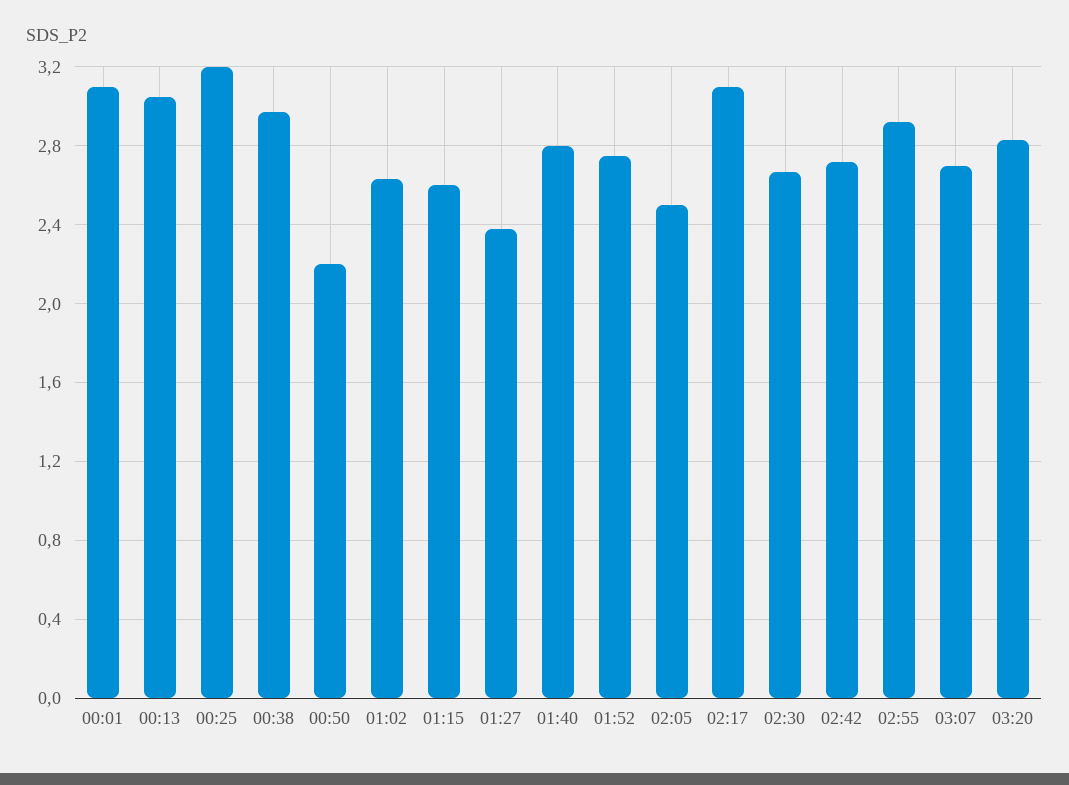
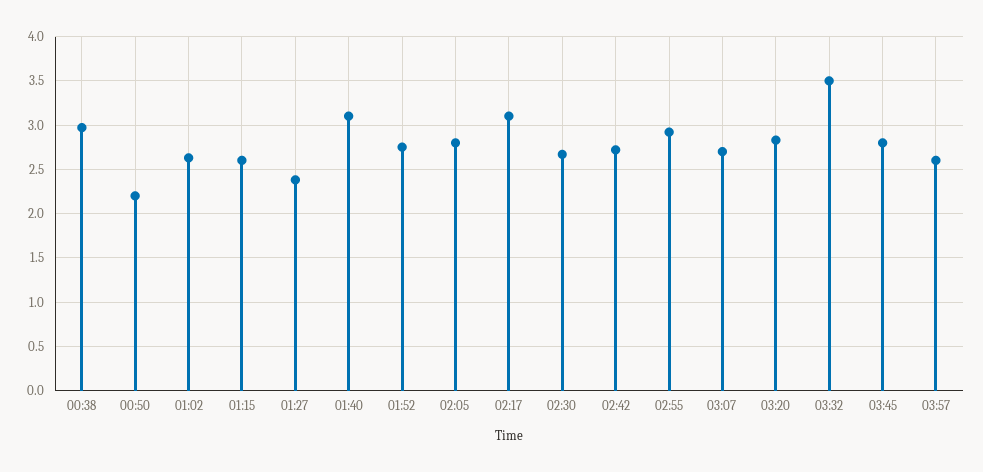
00:01: 3.1 -> none
00:13: 3.05 -> none
00:25: 3.2 -> none
01:40: 2.8 -> 3.1
02:05: 2.5 -> 2.8
03:32: none -> 3.5
03:45: none -> 2.8
03:57: none -> 2.6

